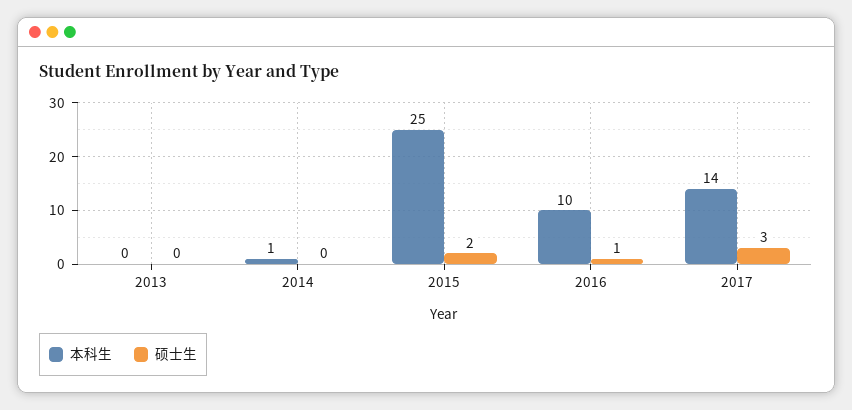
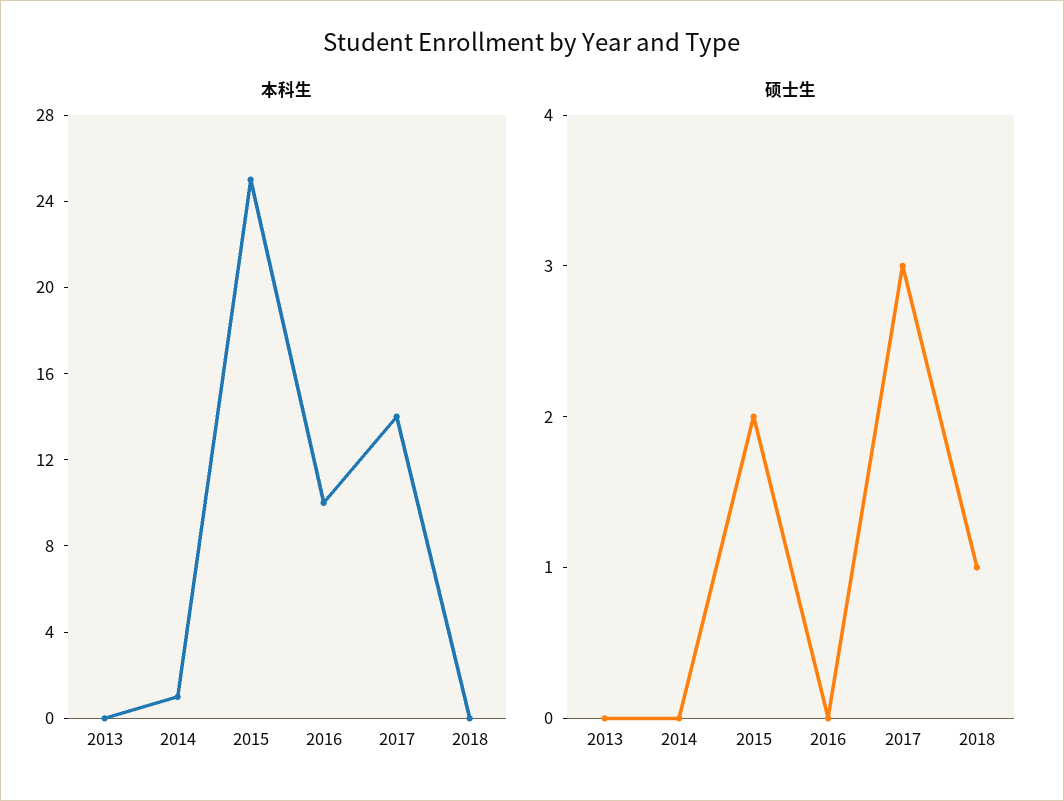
硕士生, 2016: 1 -> 0
本科生, 2018: none -> 0
硕士生, 2018: none -> 1

